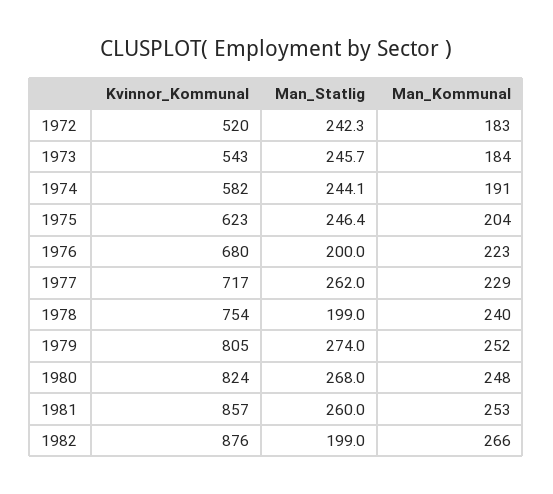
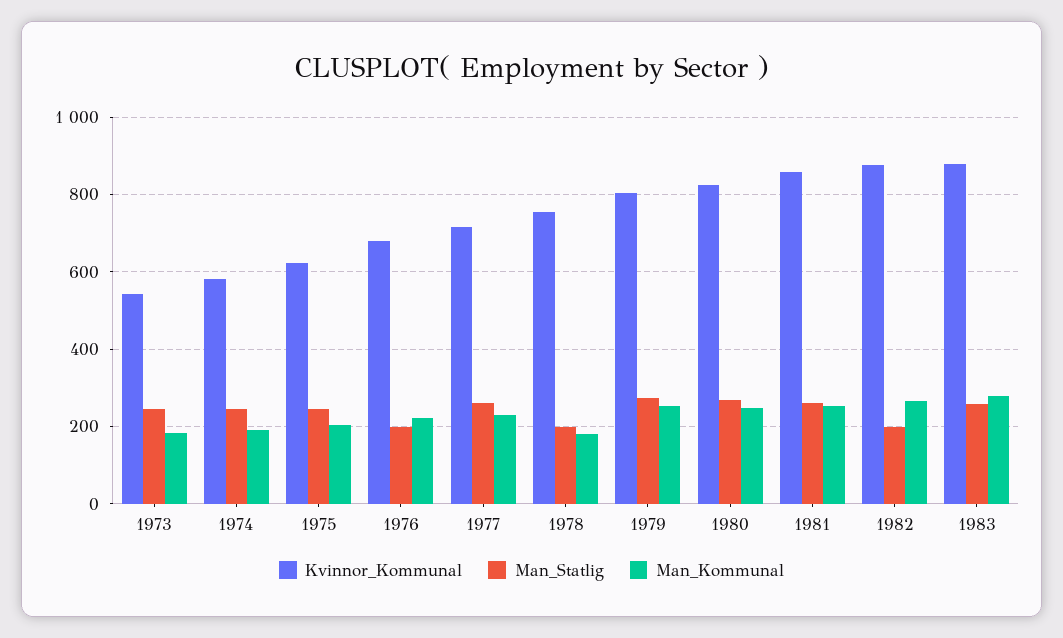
Kvinnor_Kommunal, 1972: 520 -> none
Man_Statlig, 1972: 242.3 -> none
Man_Kommunal, 1972: 183 -> none
Man_Kommunal, 1978: 240 -> 180
Kvinnor_Kommunal, 1983: none -> 880
Man_Statlig, 1983: none -> 260
Man_Kommunal, 1983: none -> 280

